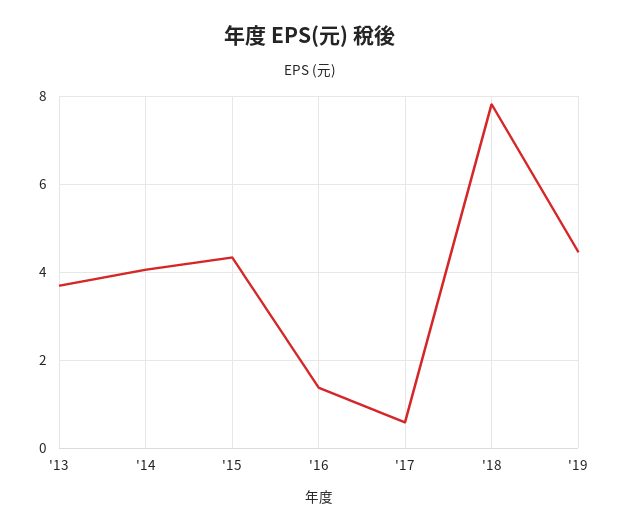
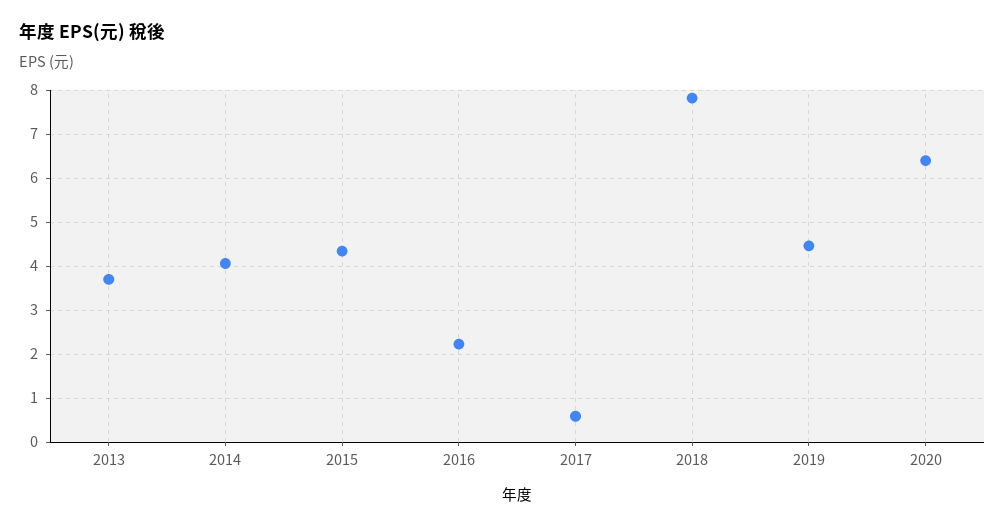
'16: 1.4 -> 2.2
2020: none -> 6.4

